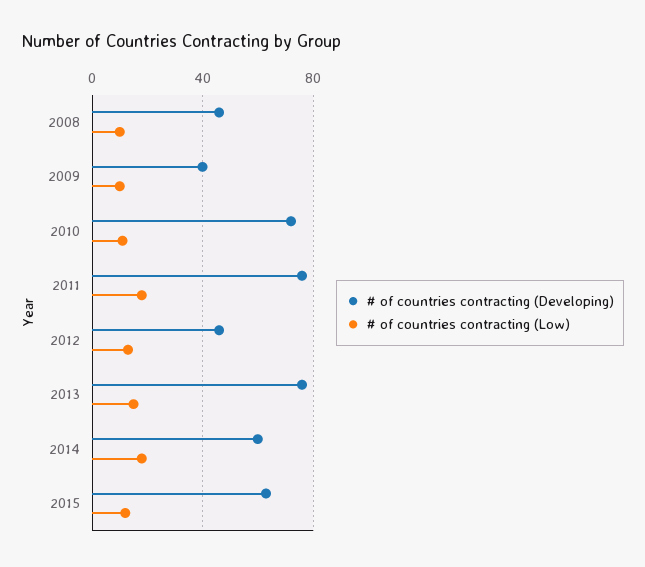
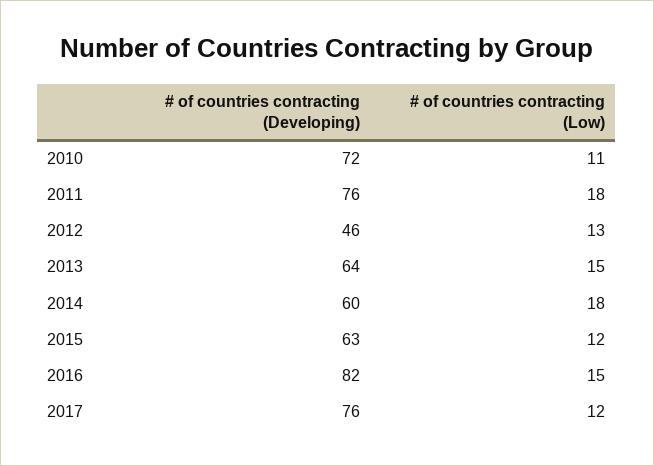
# of countries contracting (Developing), 2008: 45 -> none
# of countries contracting (Low), 2008: 10 -> none
# of countries contracting (Developing), 2009: 40 -> none
# of countries contracting (Low), 2009: 10 -> none
# of countries contracting (Developing), 2013: 75 -> 64
# of countries contracting (Developing), 2016: none -> 82
# of countries contracting (Low), 2016: none -> 15
# of countries contracting (Developing), 2017: none -> 76
# of countries contracting (Low), 2017: none -> 12

